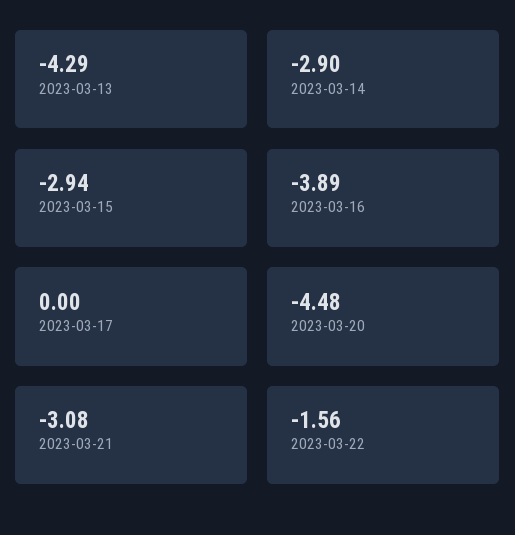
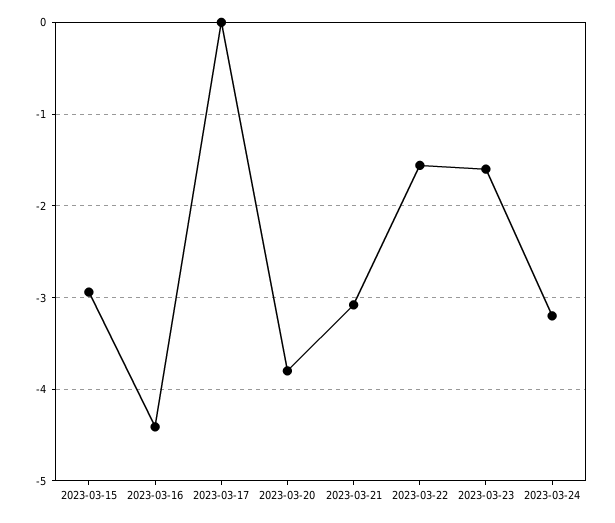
2023-03-13: -4.29 -> none
2023-03-14: -2.9 -> none
2023-03-16: -3.89 -> -4.4
2023-03-20: -4.48 -> -3.8
2023-03-23: none -> -1.6
2023-03-24: none -> -3.2

